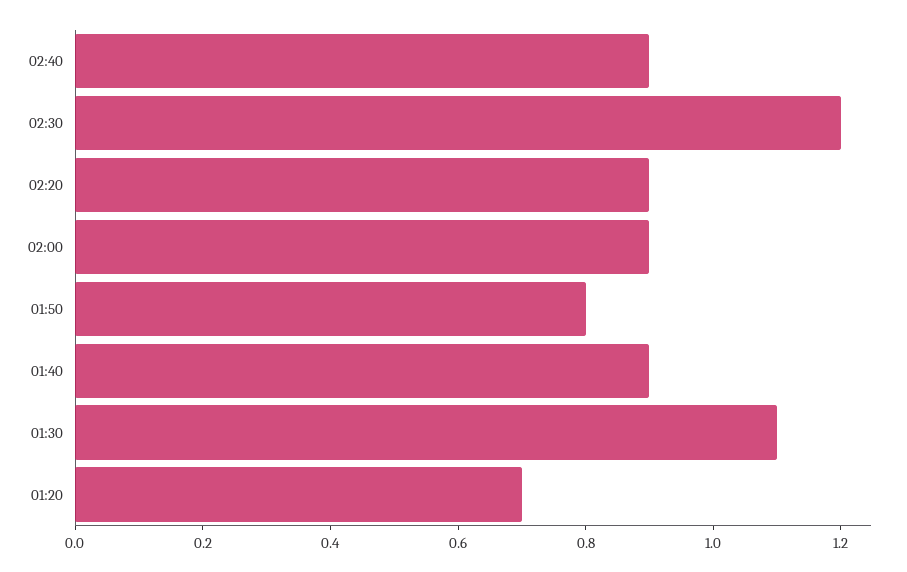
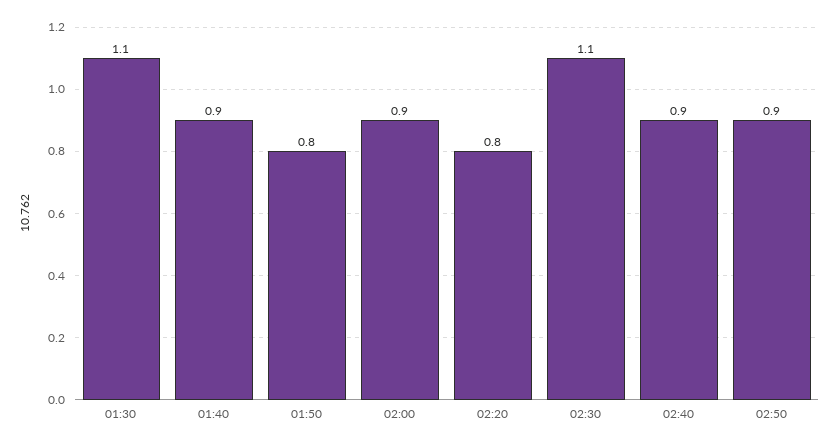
02:30: 1.2 -> 1.1
02:20: 0.9 -> 0.8
01:20: 0.7 -> none
02:50: none -> 0.9

